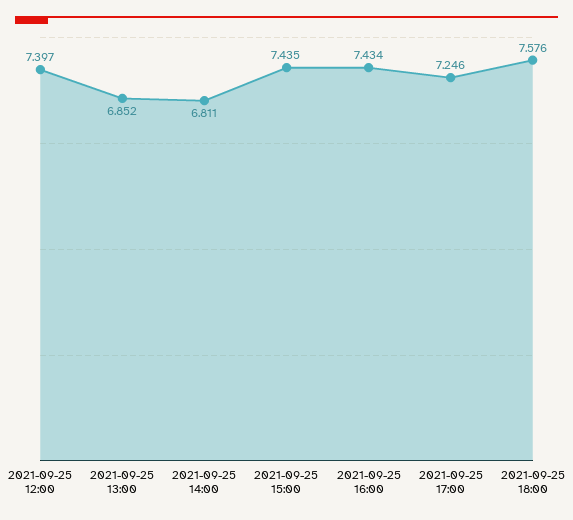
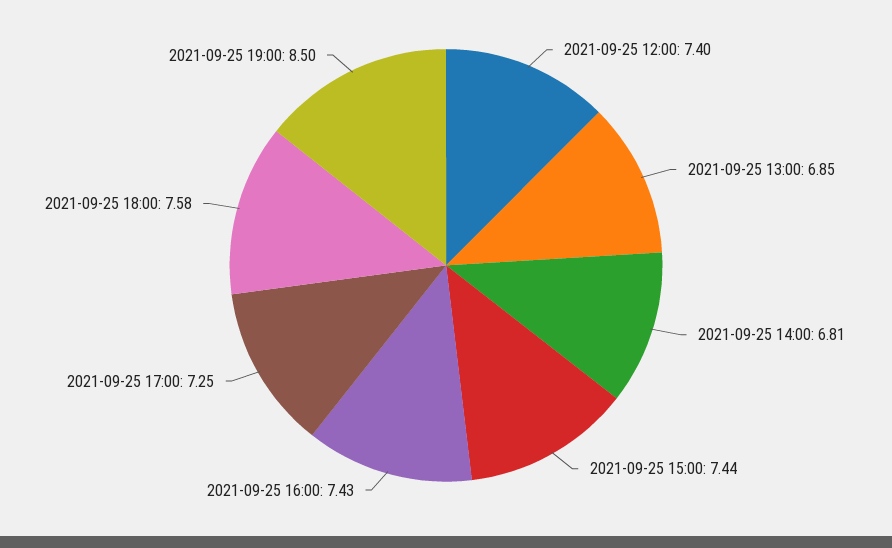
2021-09-25 19:00: none -> 8.5

